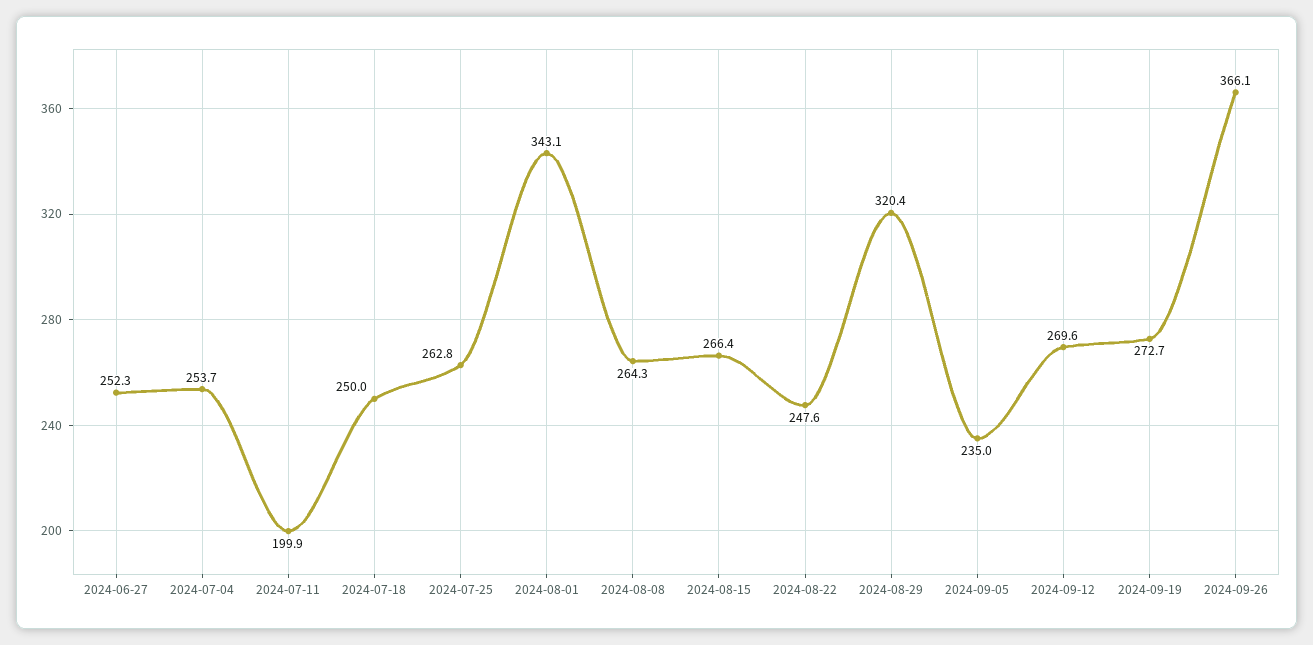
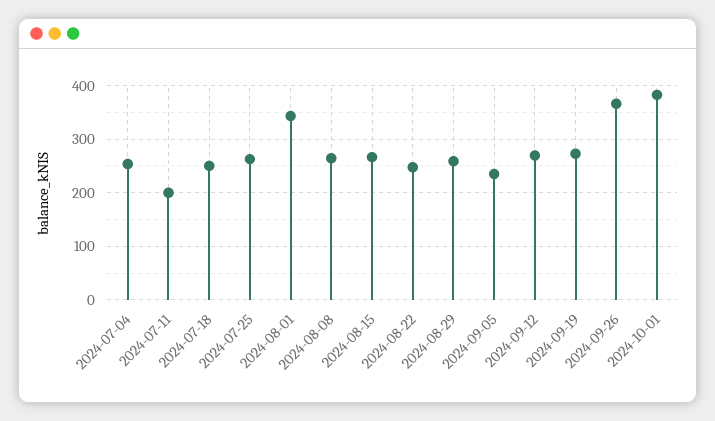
2024-06-27: 252.3 -> none
2024-08-29: 320.4 -> 260
2024-10-01: none -> 380

